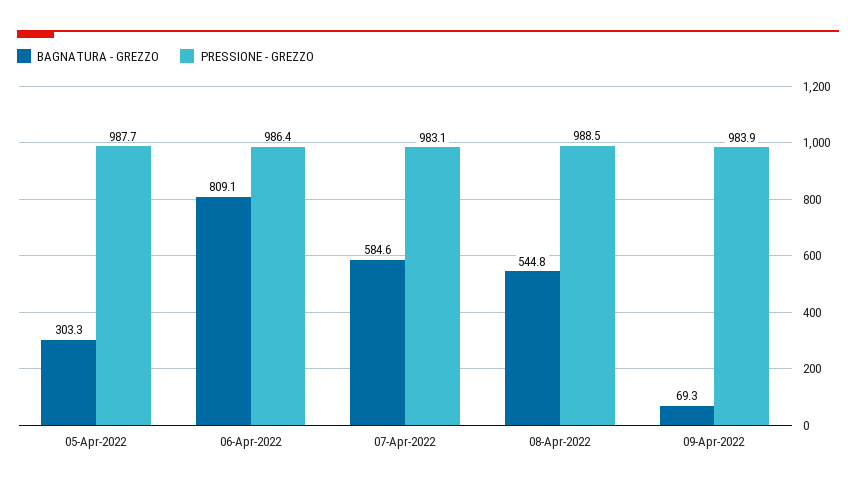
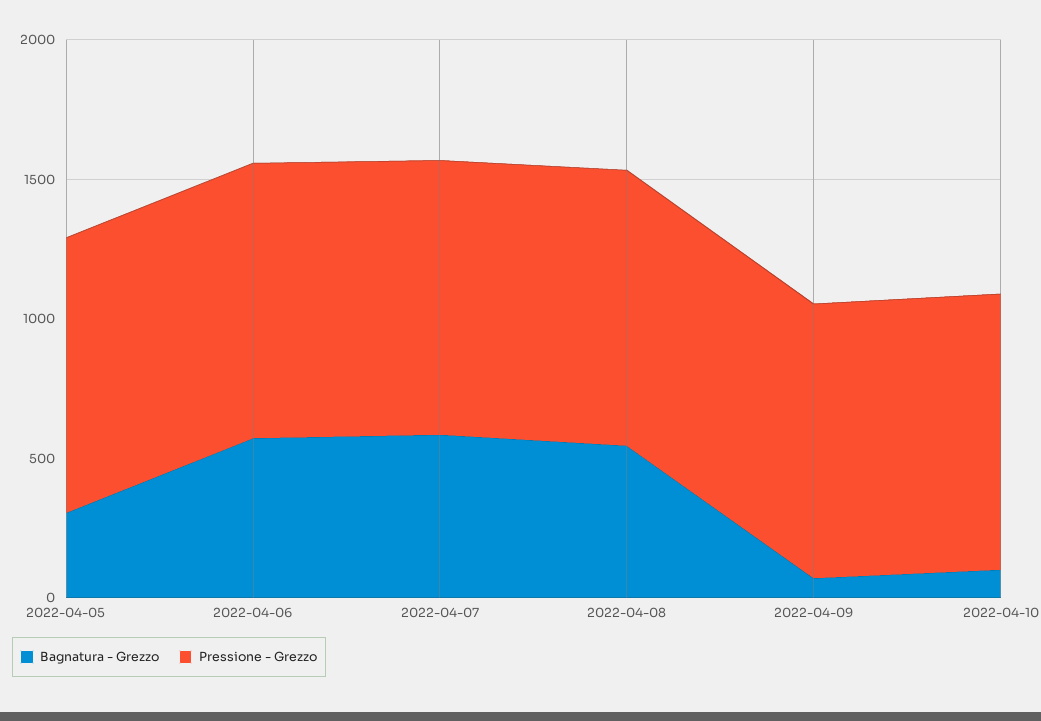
BAGNATURA - GREZZO, 06-Apr-2022: 809.1 -> 600
BAGNATURA - GREZZO, 2022-04-10: none -> 100
PRESSIONE - GREZZO, 2022-04-10: none -> 1000

